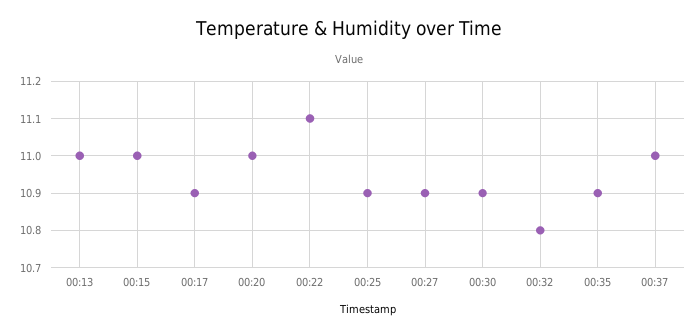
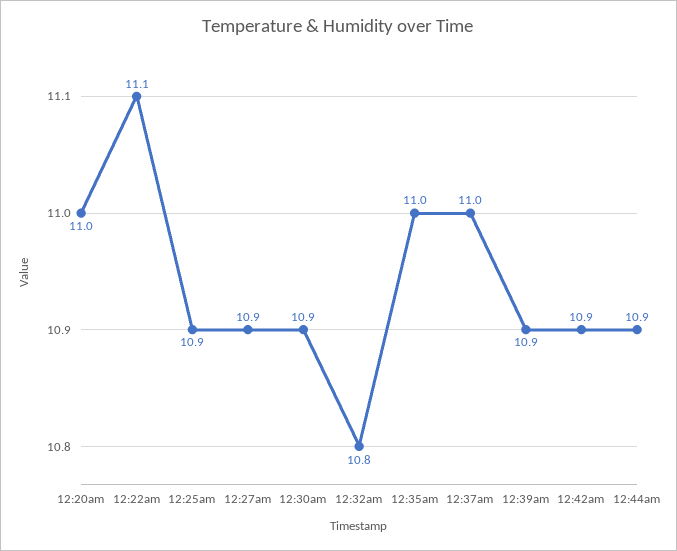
00:13: 11 -> none
00:15: 11 -> none
00:17: 10.9 -> none
00:35: 10.9 -> 11
12:39am: none -> 10.9
12:42am: none -> 10.9
12:44am: none -> 10.9

